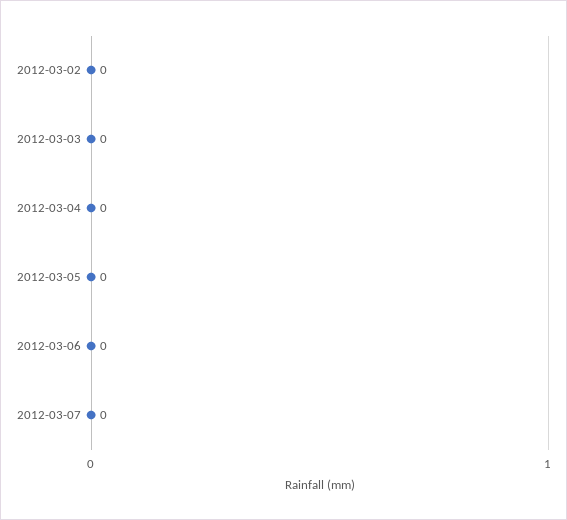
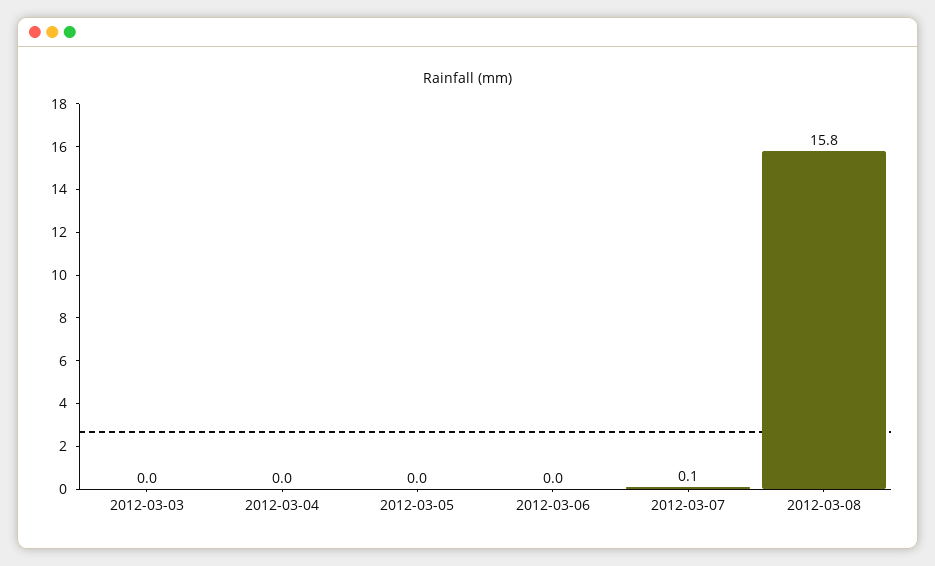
2012-03-02: 0 -> none
2012-03-07: 0 -> 0.1
2012-03-08: none -> 15.8

